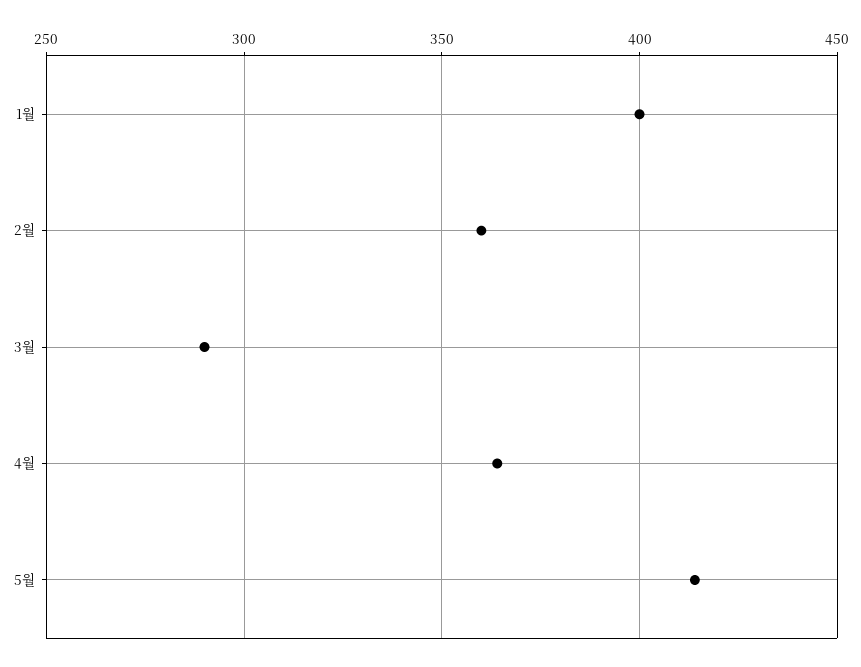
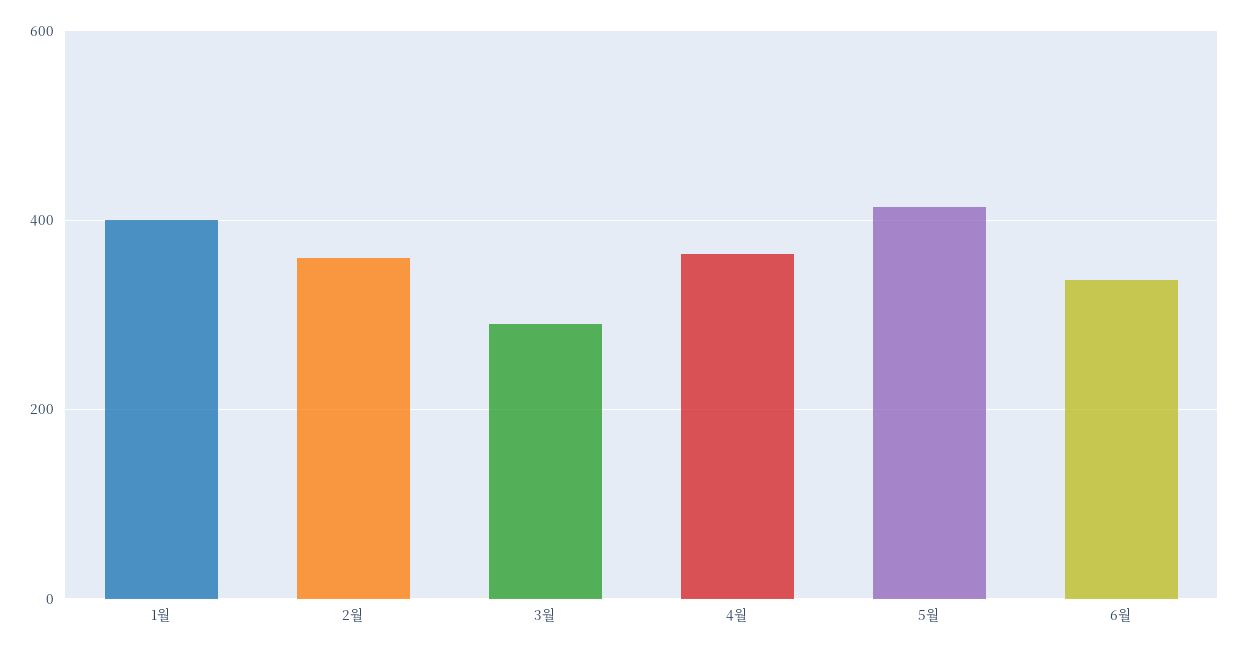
6월: none -> 340

